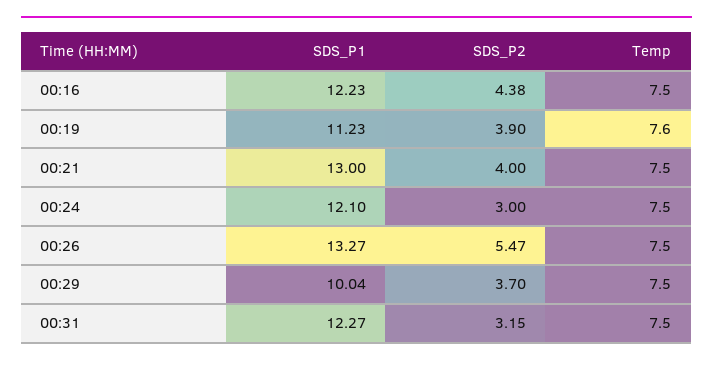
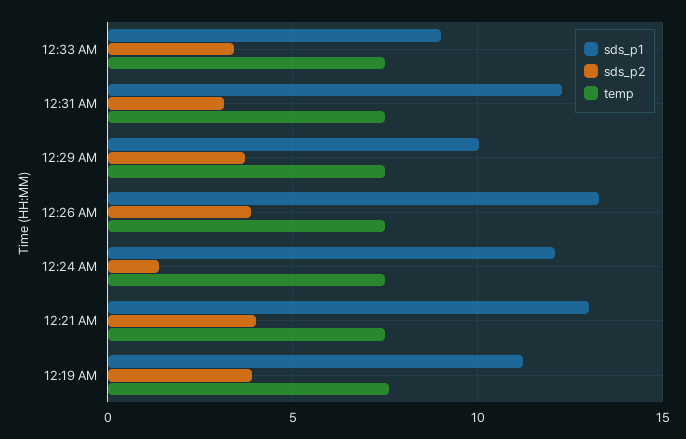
SDS_P1, 00:16: 12.23 -> none
SDS_P2, 00:16: 4.38 -> none
Temp, 00:16: 7.5 -> none
SDS_P2, 00:24: 3 -> 1.5
SDS_P2, 00:26: 5.47 -> 4
SDS_P1, 12:33 AM: none -> 9
SDS_P2, 12:33 AM: none -> 3.5
Temp, 12:33 AM: none -> 7.5

